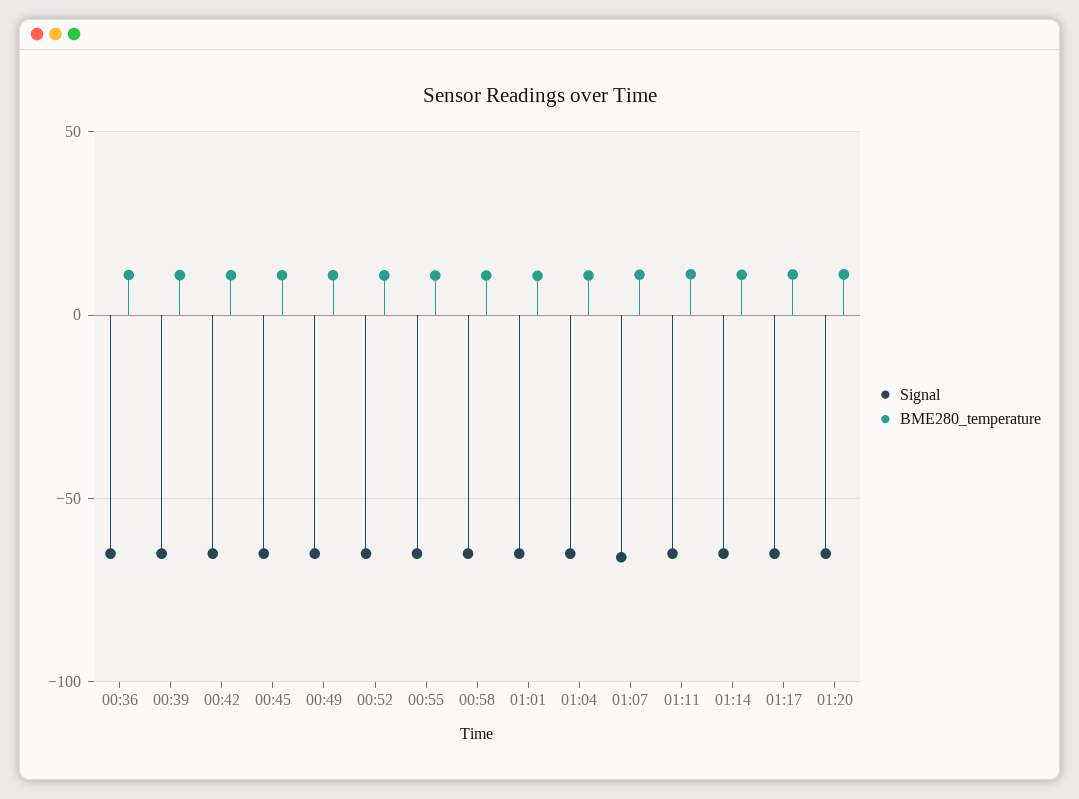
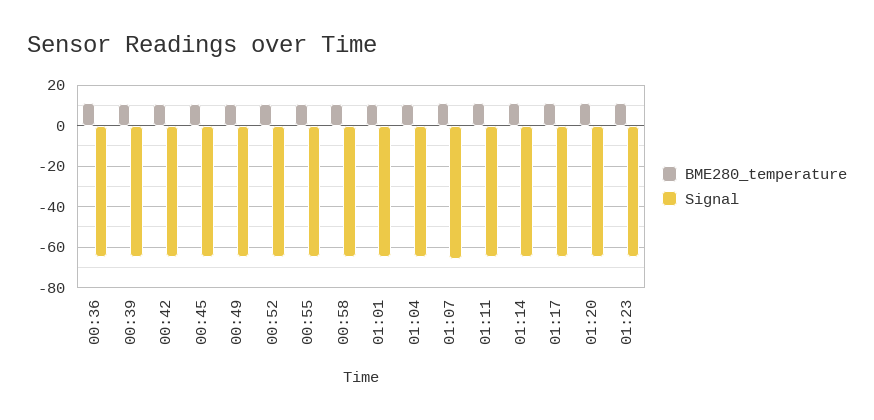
BME280_temperature, 01:23: none -> 10
Signal, 01:23: none -> -65

